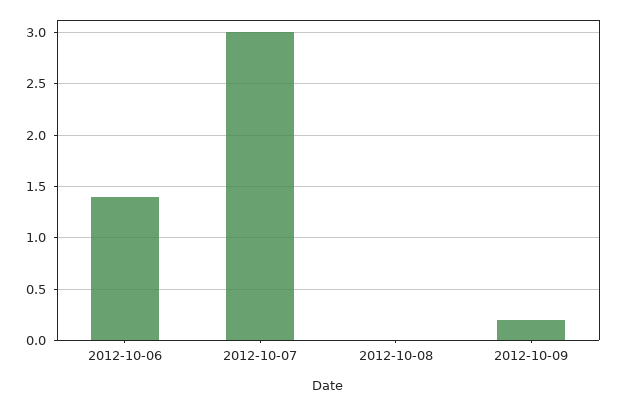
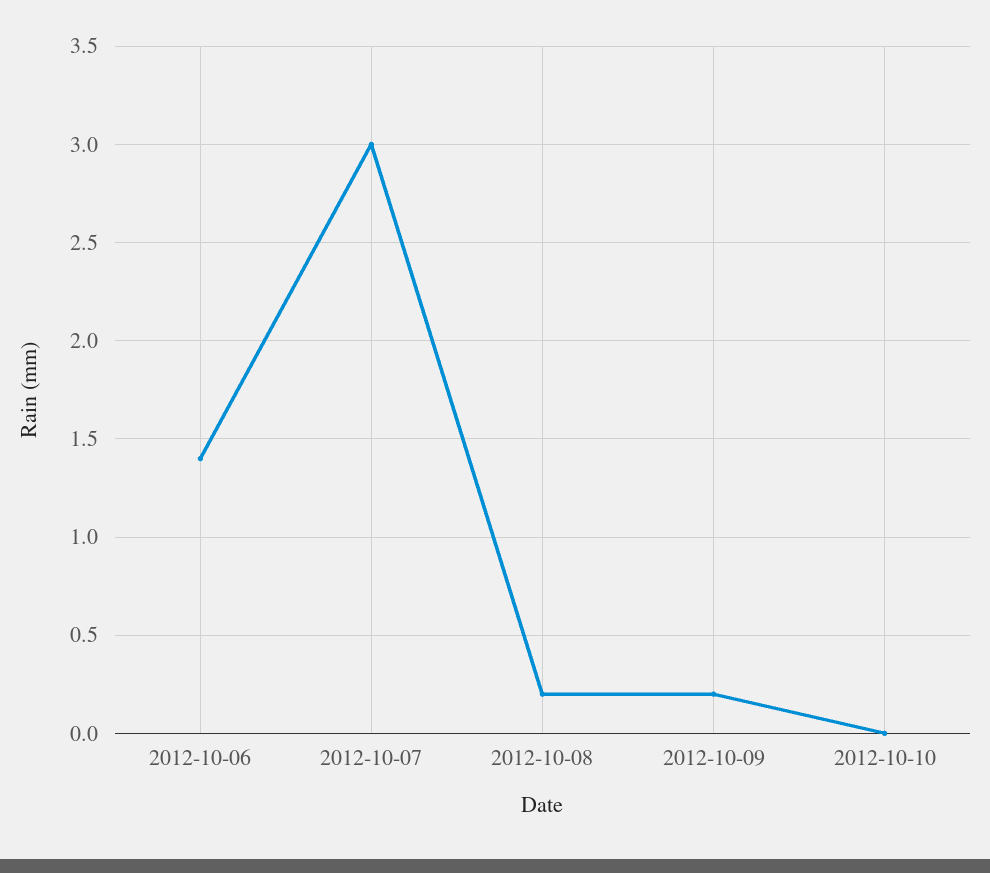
2012-10-08: 0 -> 0.2
2012-10-10: none -> 0

